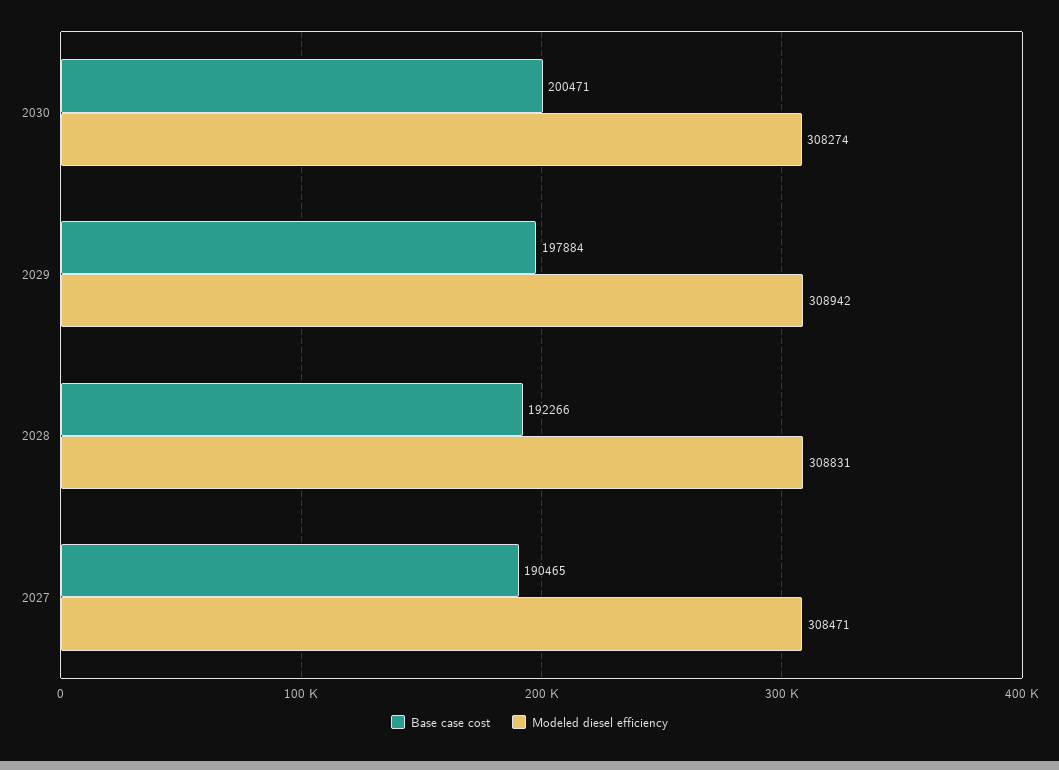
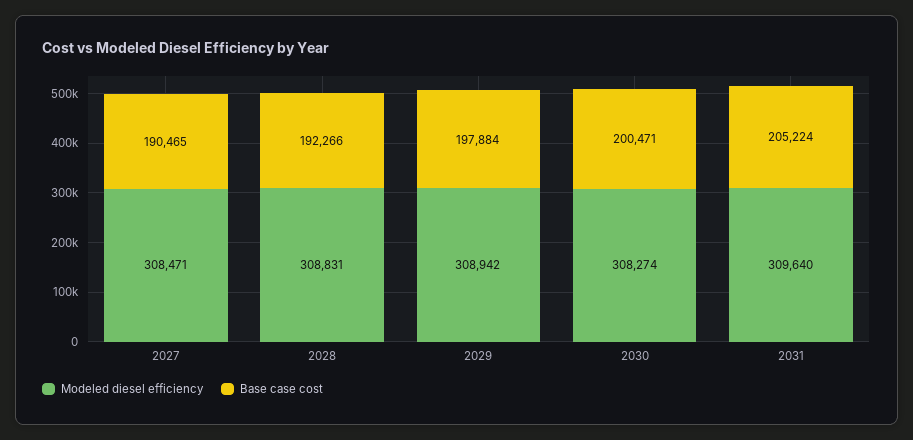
Modeled diesel efficiency, 2031: none -> 309640
Base case cost, 2031: none -> 205224

